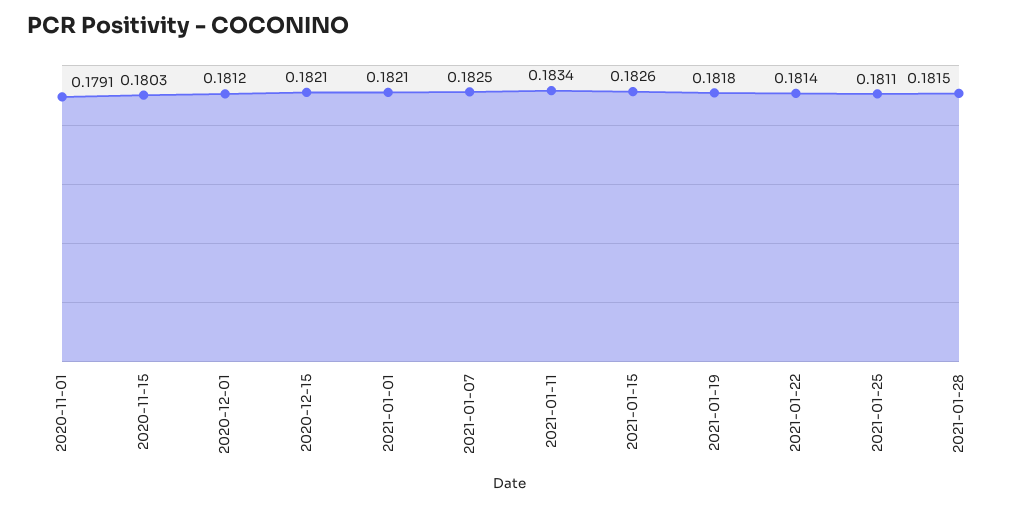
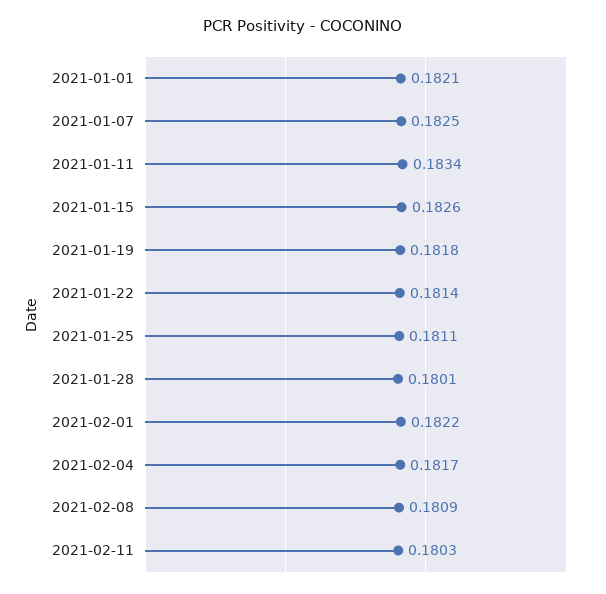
2020-11-01: 0.1791 -> none
2020-11-15: 0.1803 -> none
2020-12-01: 0.1812 -> none
2020-12-15: 0.1821 -> none
2021-01-28: 0.1815 -> 0.1801
2021-02-01: none -> 0.1822
2021-02-04: none -> 0.1817
2021-02-08: none -> 0.1809
2021-02-11: none -> 0.1803

